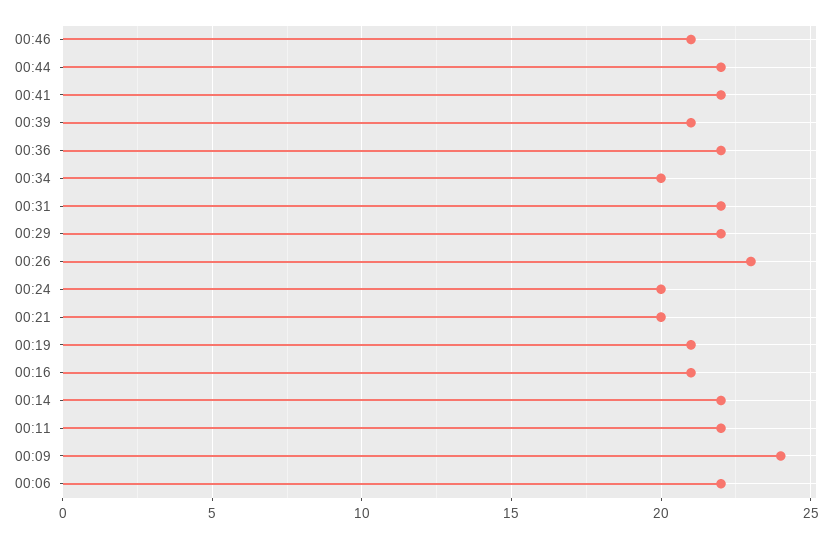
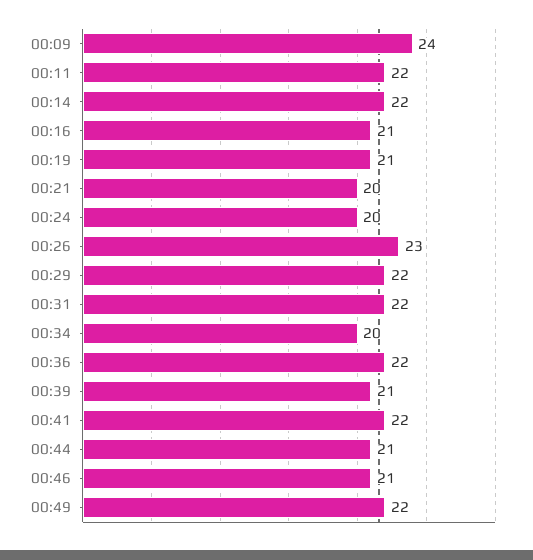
00:44: 22 -> 21
00:06: 22 -> none
00:49: none -> 22

